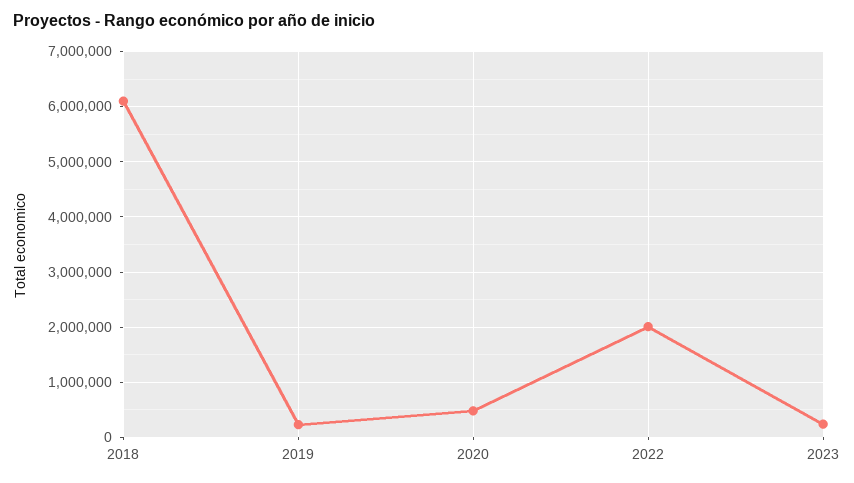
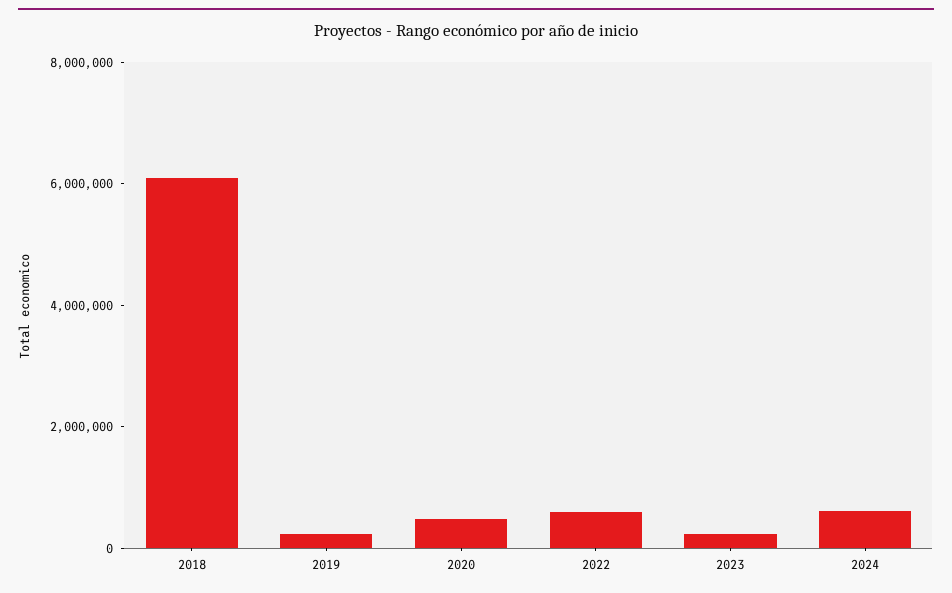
2022: 2000000 -> 500000
2024: none -> 500000

